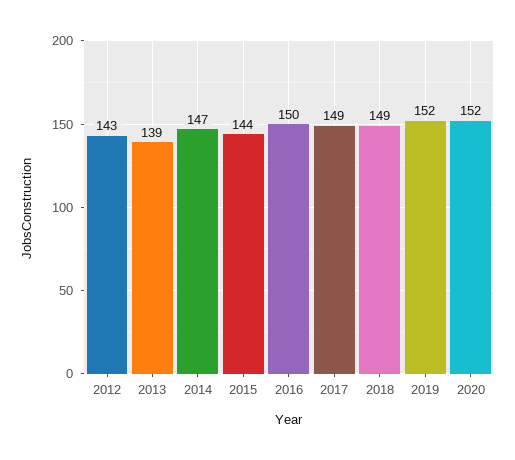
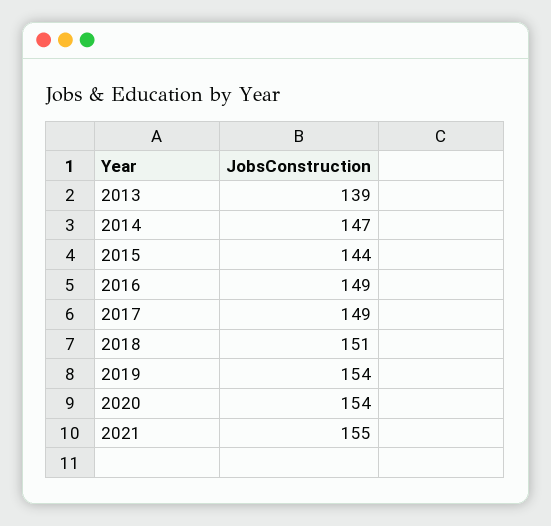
2012: 143 -> none
2016: 150 -> 149
2018: 149 -> 151
2019: 152 -> 154
2020: 152 -> 154
2021: none -> 155

